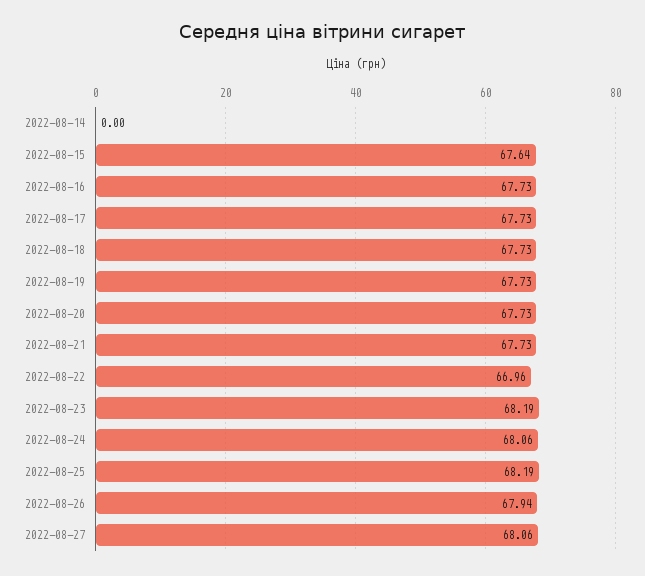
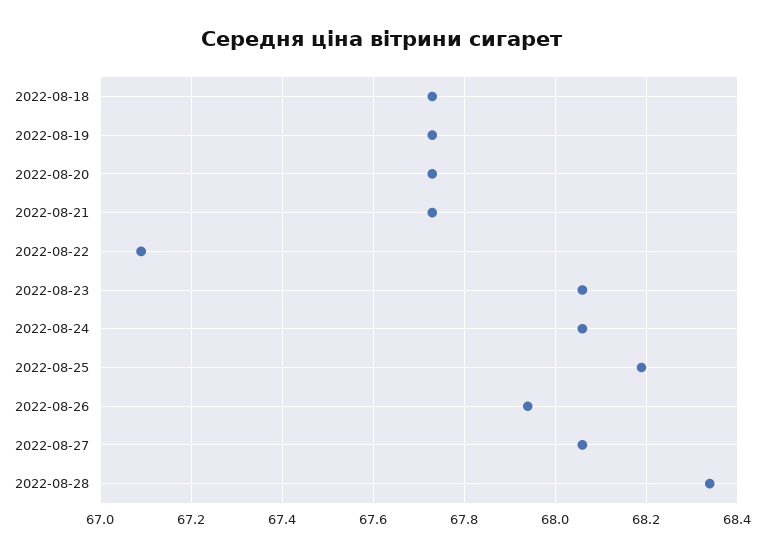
2022-08-14: 0 -> none
2022-08-15: 67.64 -> none
2022-08-16: 67.73 -> none
2022-08-17: 67.73 -> none
2022-08-22: 66.96 -> 67.1
2022-08-23: 68.19 -> 68.05
2022-08-28: none -> 68.35

